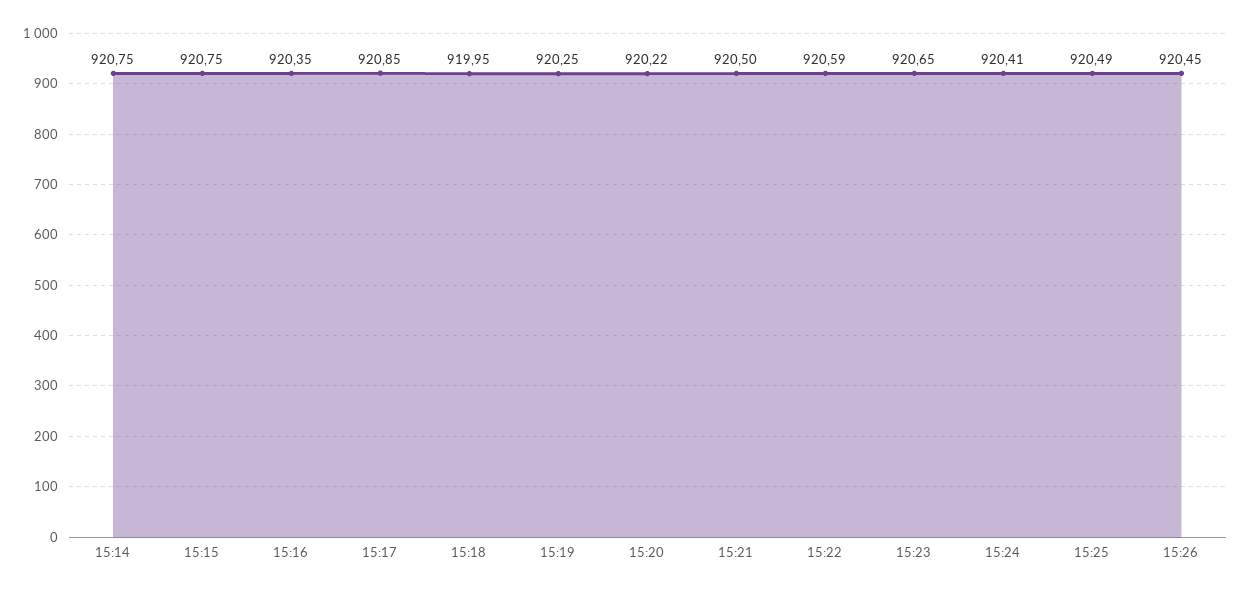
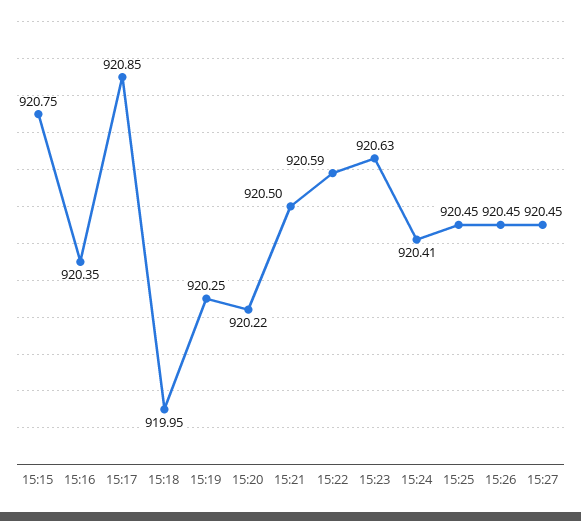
15:14: 920.75 -> none
15:23: 920.65 -> 920.63
15:25: 920.49 -> 920.45
15:27: none -> 920.45

